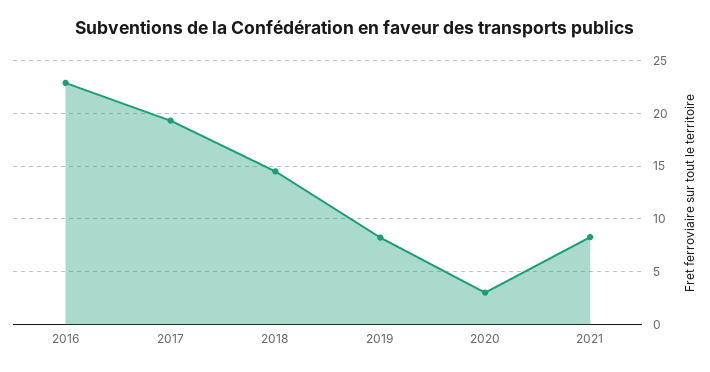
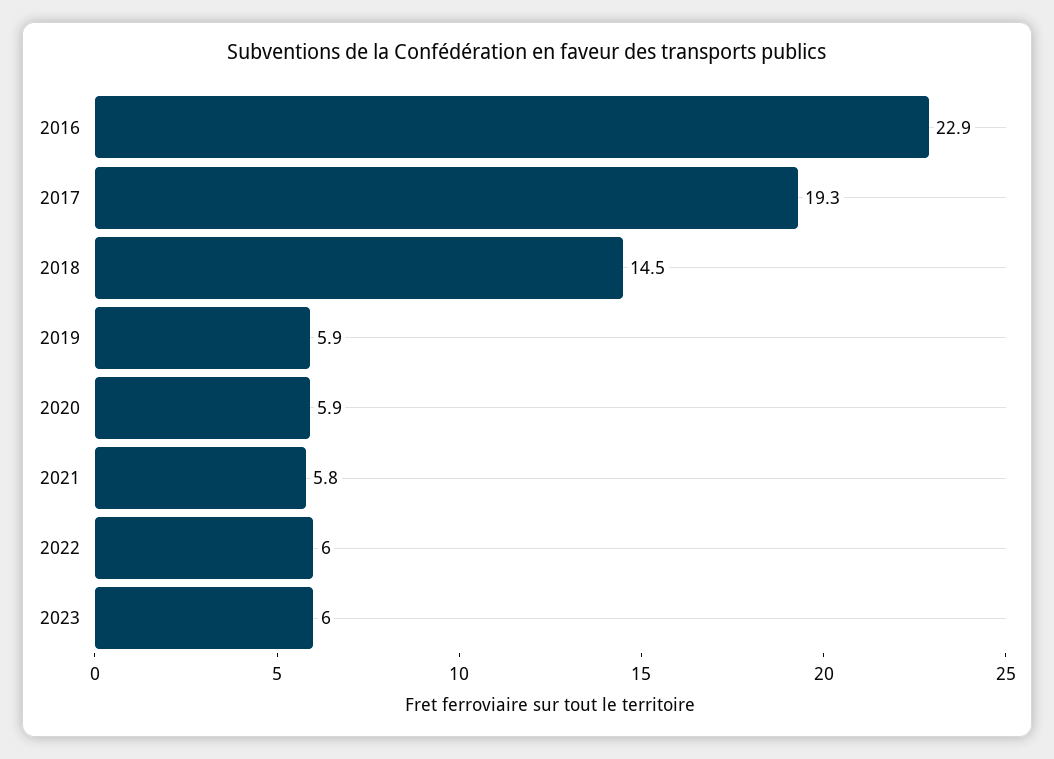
2019: 8 -> 5.9
2020: 3 -> 5.9
2021: 8 -> 5.8
2022: none -> 6
2023: none -> 6

